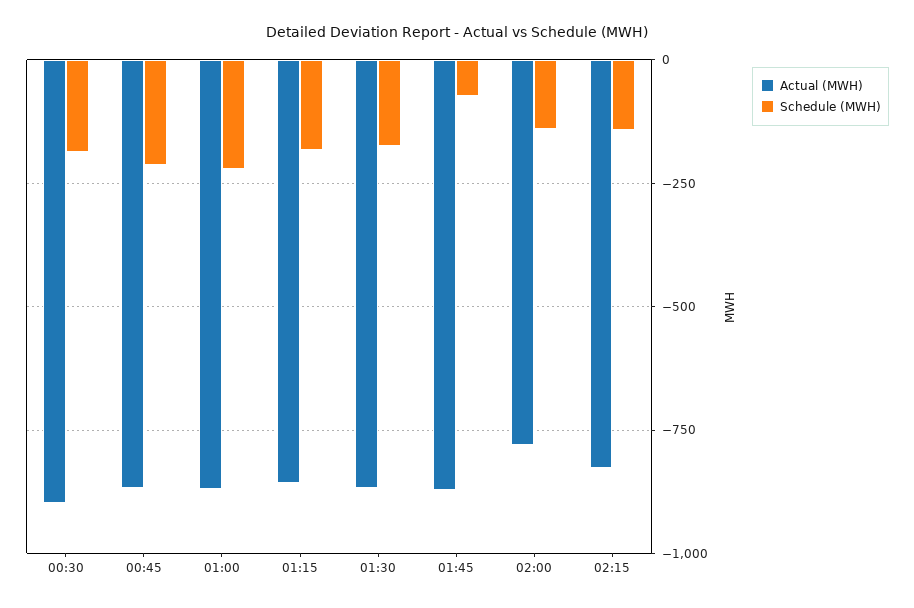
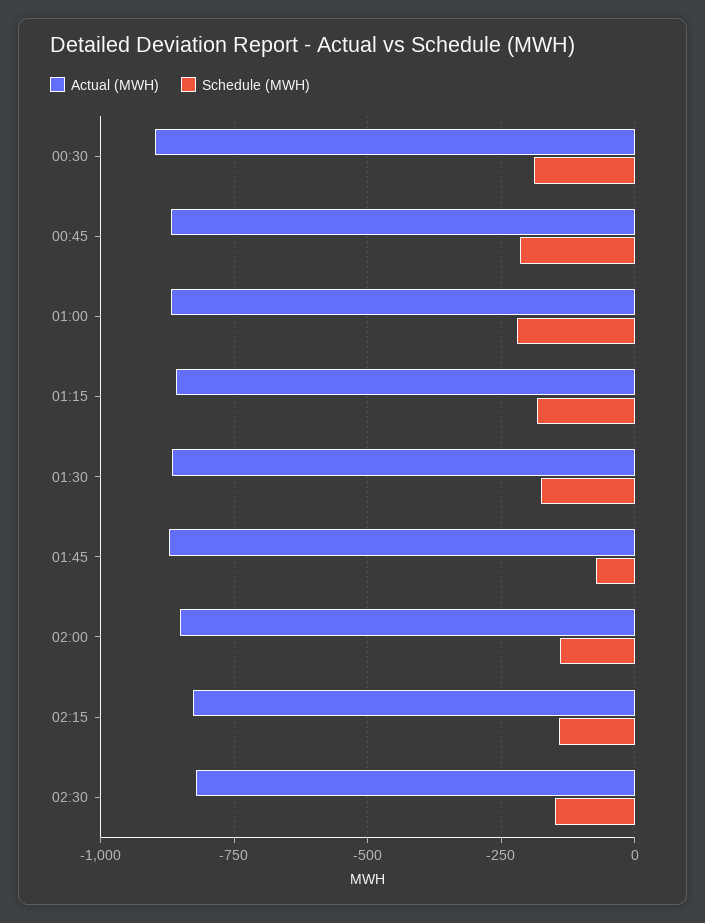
Actual (MWH), 02:00: -775 -> -850
Actual (MWH), 02:30: none -> -825
Schedule (MWH), 02:30: none -> -150

